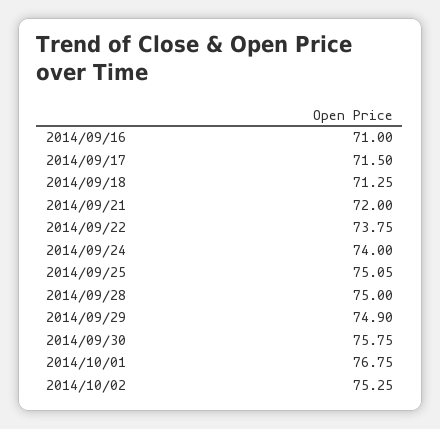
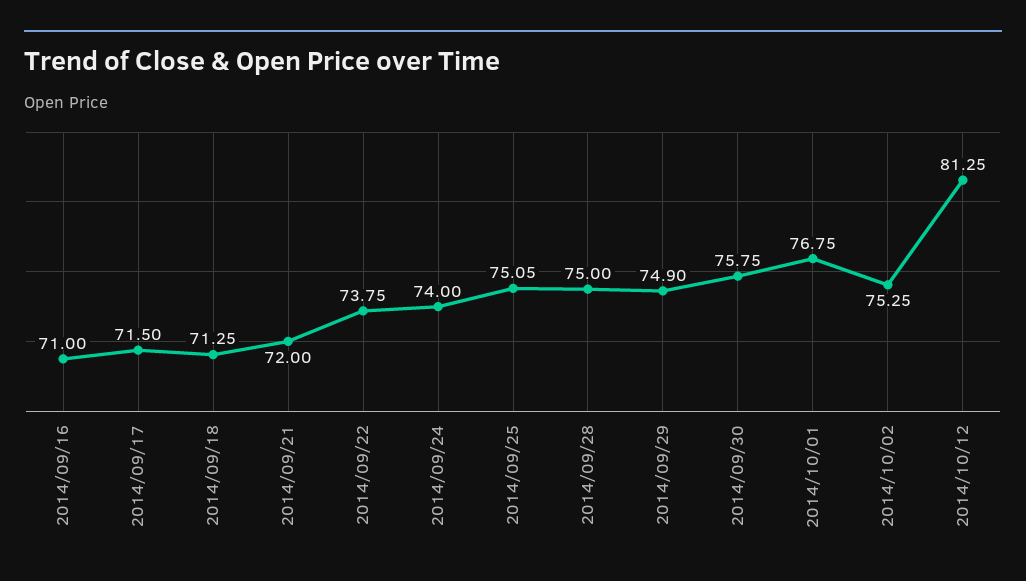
2014/10/12: none -> 81.25

